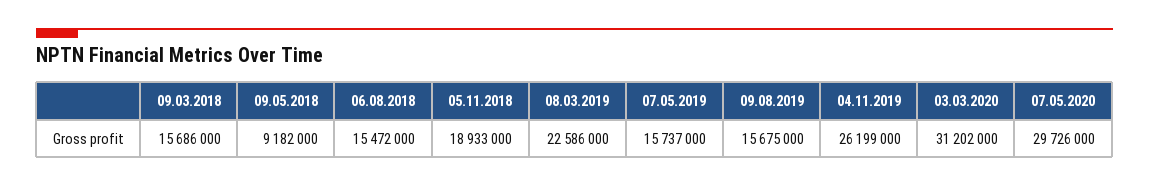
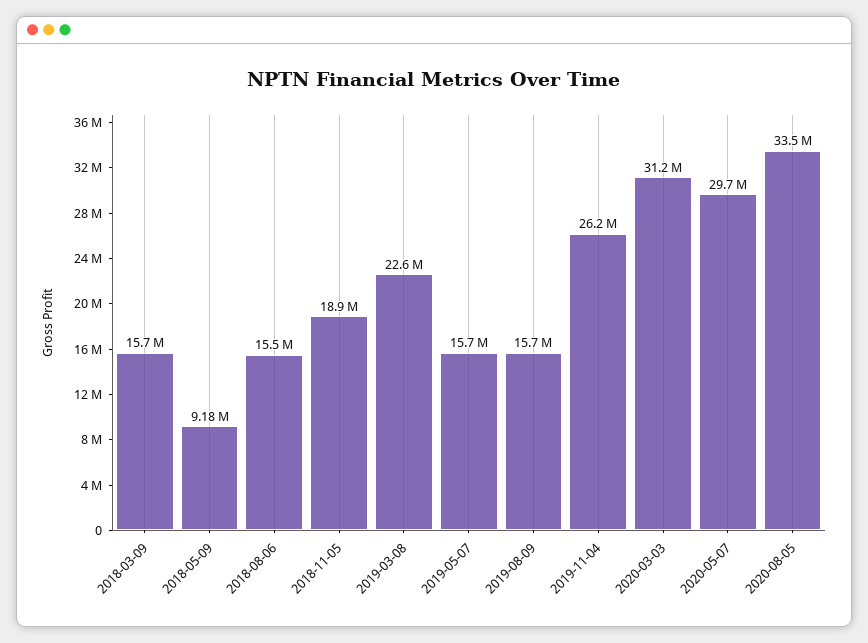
2020-08-05: none -> 33500000

